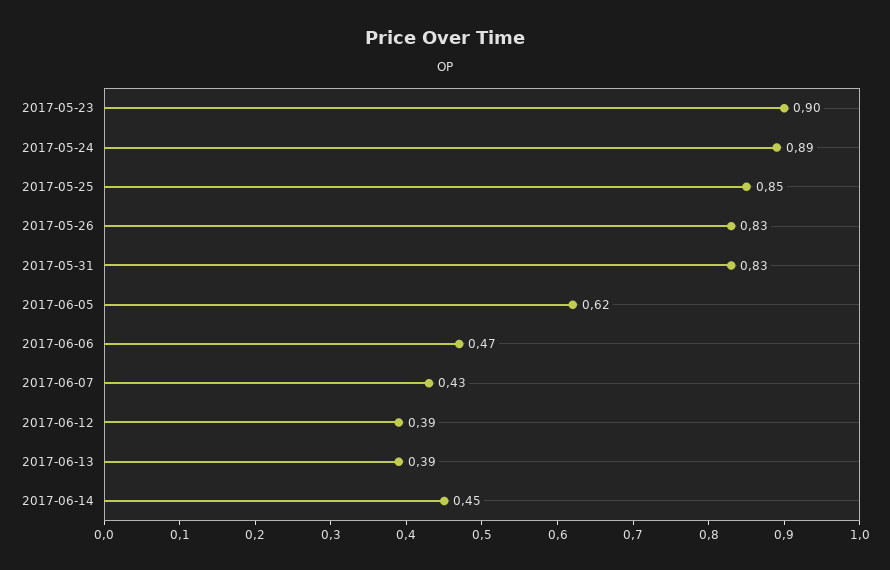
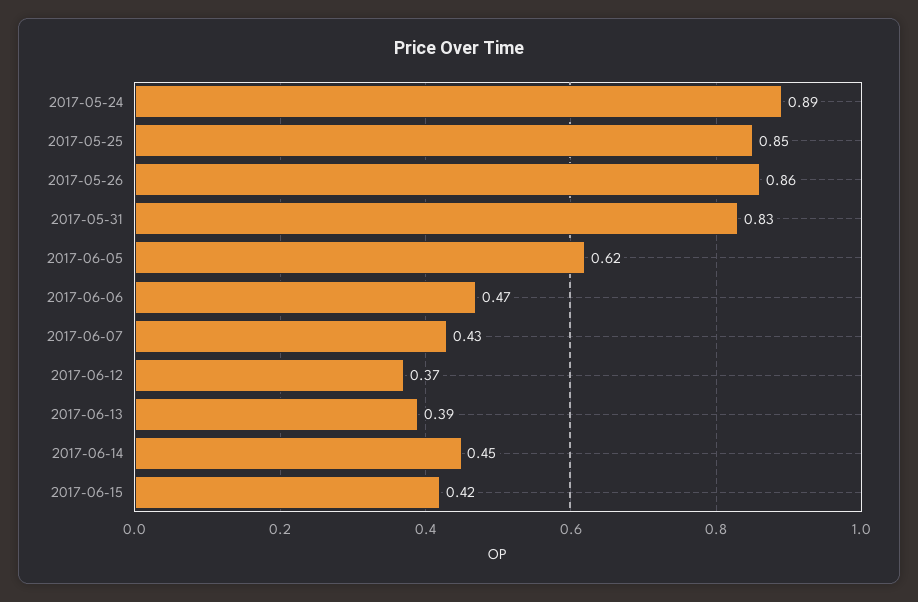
2017-05-23: 0.9 -> none
2017-05-26: 0.83 -> 0.86
2017-06-12: 0.39 -> 0.37
2017-06-15: none -> 0.42

